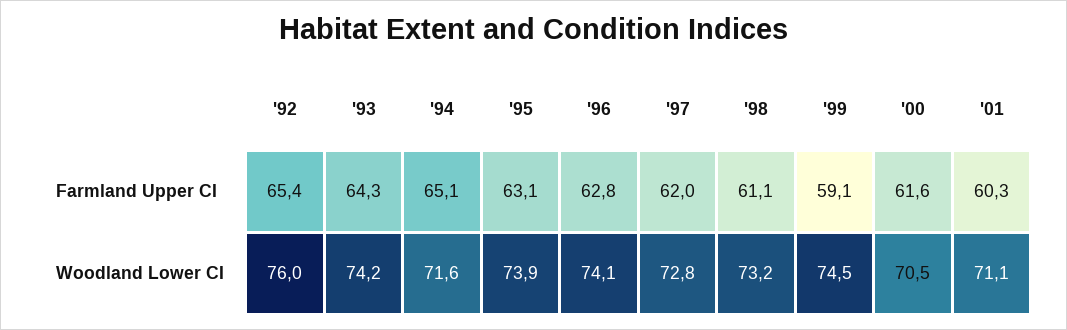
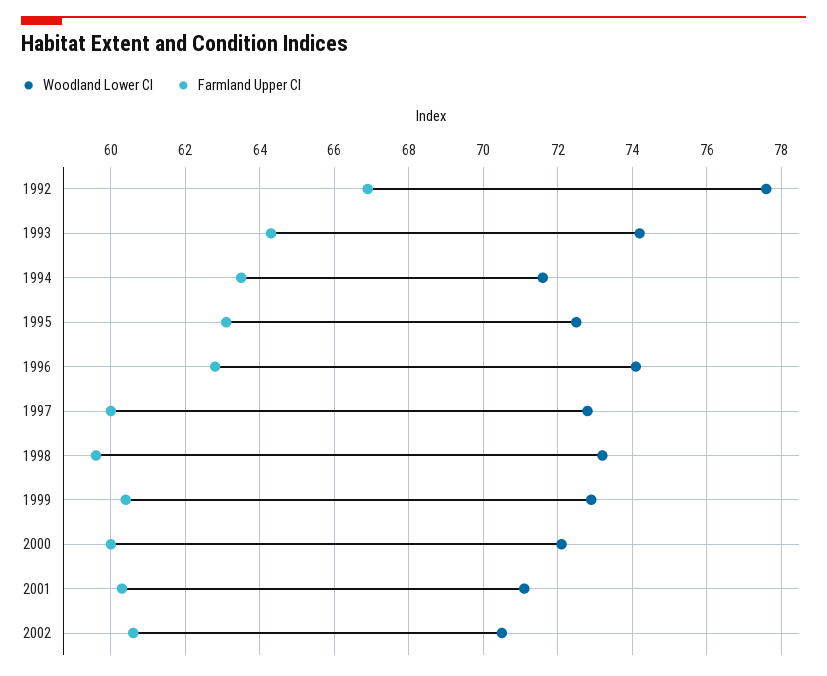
Farmland Upper CI, '92: 65.4 -> 67
Farmland Upper CI, '94: 65.1 -> 63.5
Farmland Upper CI, '97: 62 -> 60
Farmland Upper CI, '98: 61.1 -> 59.5
Farmland Upper CI, '99: 59.1 -> 60.5
Farmland Upper CI, '00: 61.6 -> 60
Woodland Lower CI, '92: 76 -> 77.5
Woodland Lower CI, '95: 73.9 -> 72.5
Woodland Lower CI, '99: 74.5 -> 73
Woodland Lower CI, '00: 70.5 -> 72
Woodland Lower CI, 2002: none -> 70.5
Farmland Upper CI, 2002: none -> 60.5

